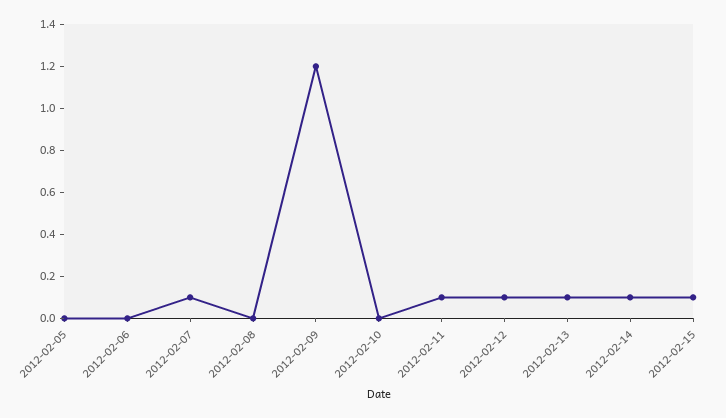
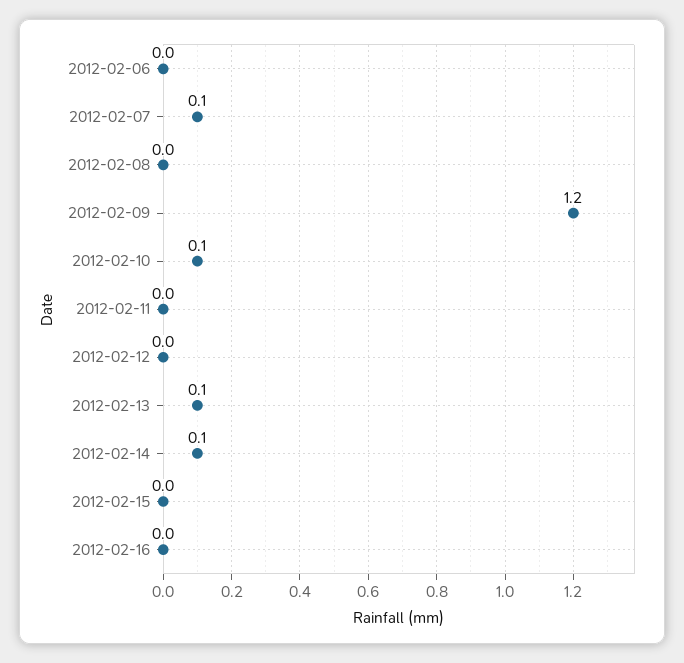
2012-02-05: 0 -> none
2012-02-10: 0 -> 0.1
2012-02-11: 0.1 -> 0
2012-02-12: 0.1 -> 0
2012-02-15: 0.1 -> 0
2012-02-16: none -> 0

